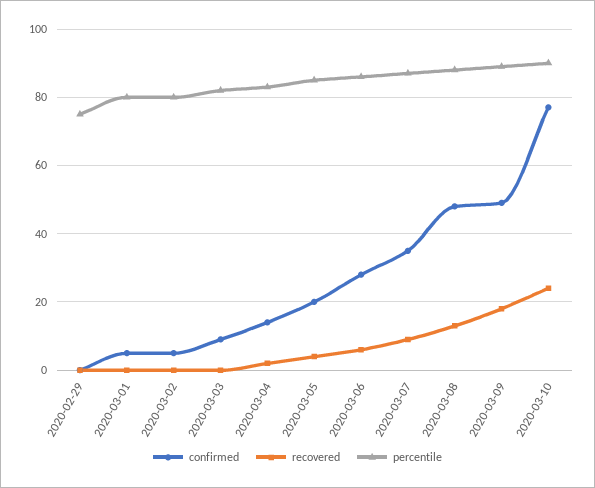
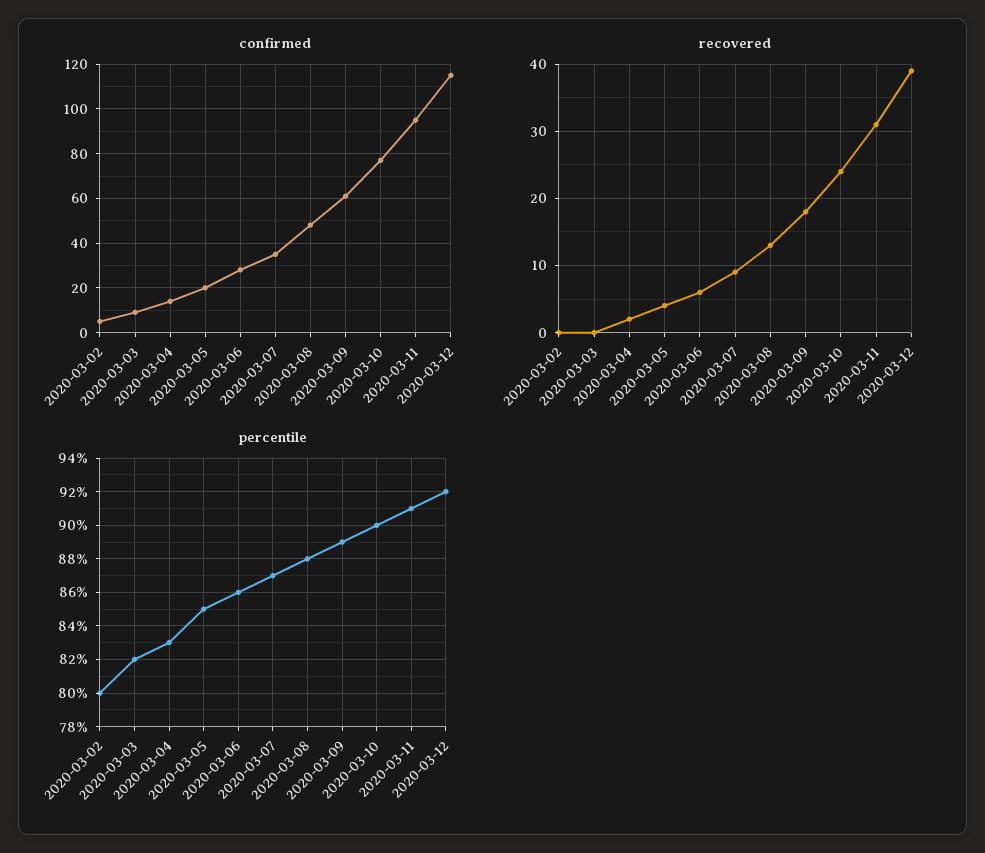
confirmed, 2020-02-29: 0 -> none
recovered, 2020-02-29: 0 -> none
percentile, 2020-02-29: 75 -> none
confirmed, 2020-03-01: 5 -> none
recovered, 2020-03-01: 0 -> none
percentile, 2020-03-01: 80 -> none
confirmed, 2020-03-09: 50 -> 60
confirmed, 2020-03-11: none -> 95
confirmed, 2020-03-12: none -> 115
recovered, 2020-03-11: none -> 31
recovered, 2020-03-12: none -> 39
percentile, 2020-03-11: none -> 91
percentile, 2020-03-12: none -> 92

